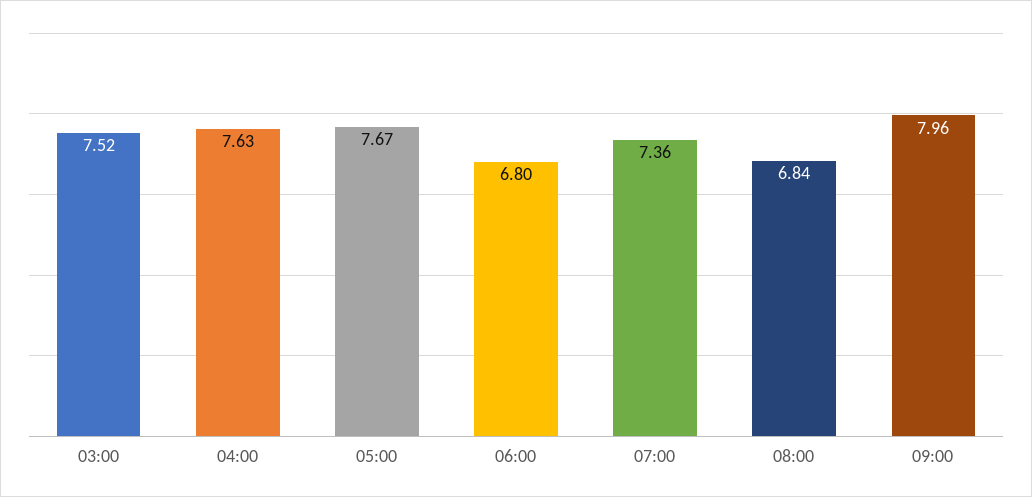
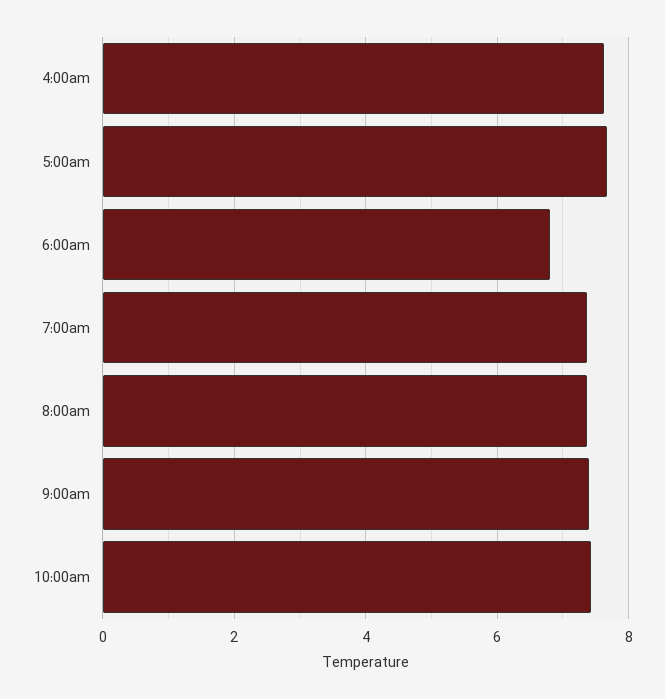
03:00: 7.52 -> none
08:00: 6.84 -> 7.4
09:00: 7.96 -> 7.4
10:00am: none -> 7.4

